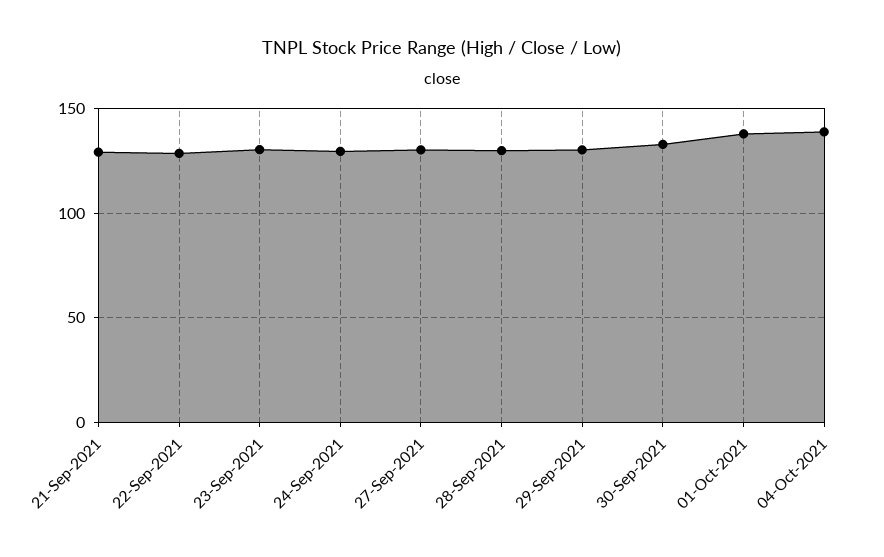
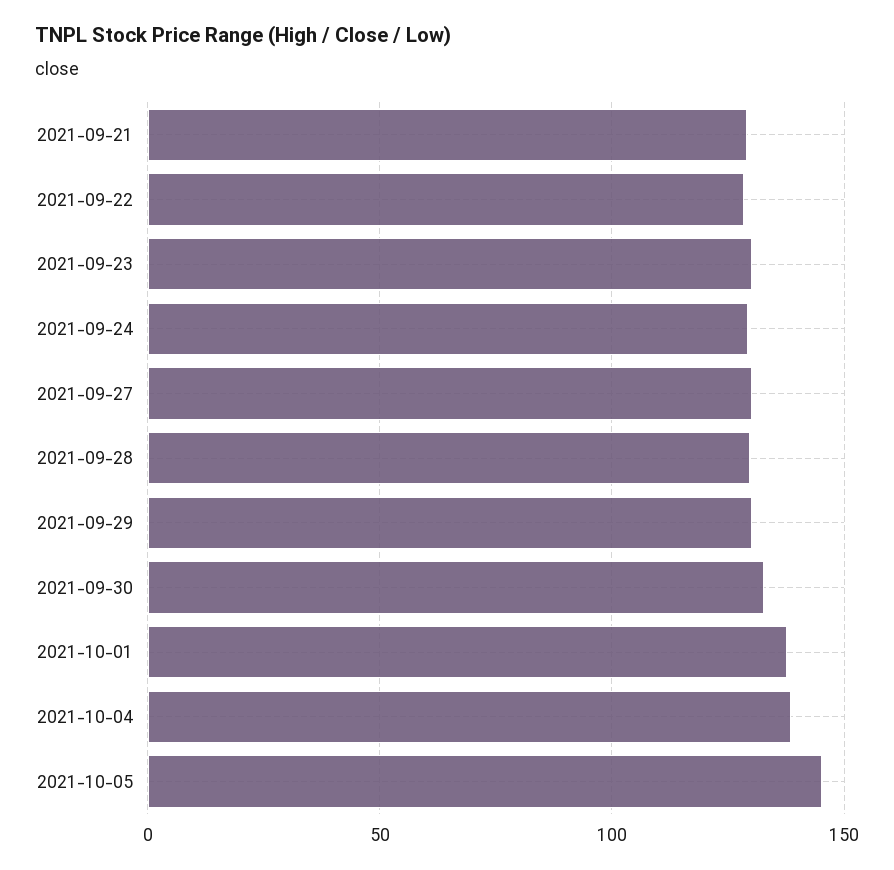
2021-10-05: none -> 145

